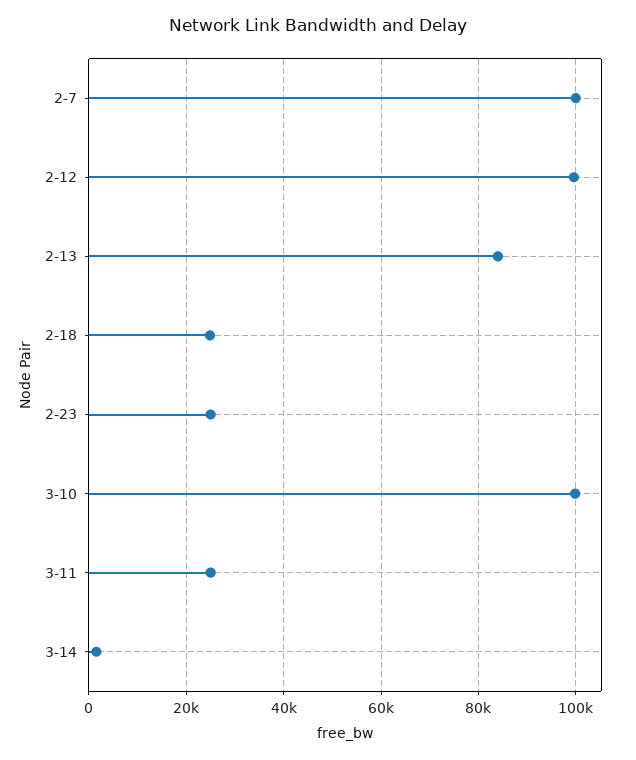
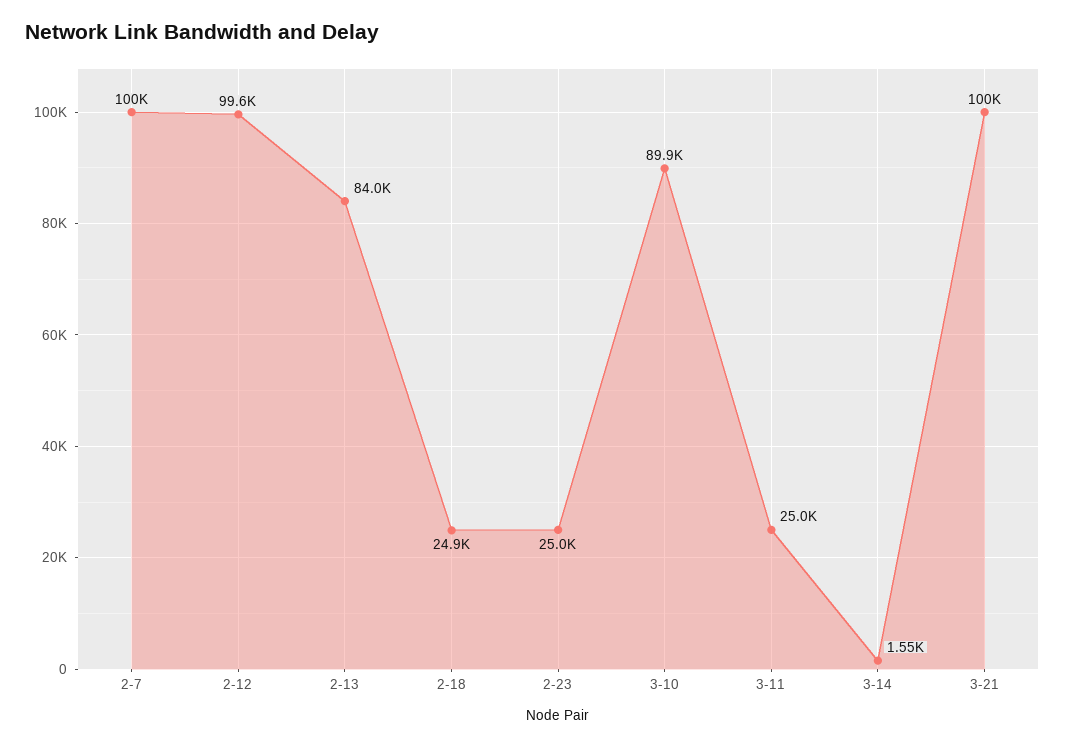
3-10: 100000 -> 89900
3-21: none -> 100000

